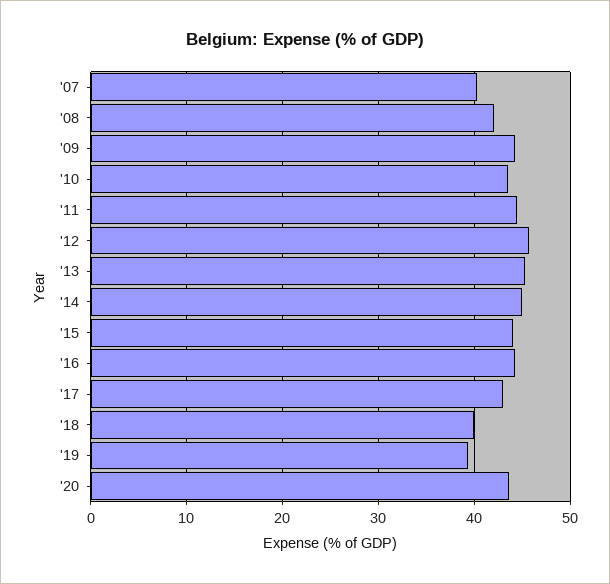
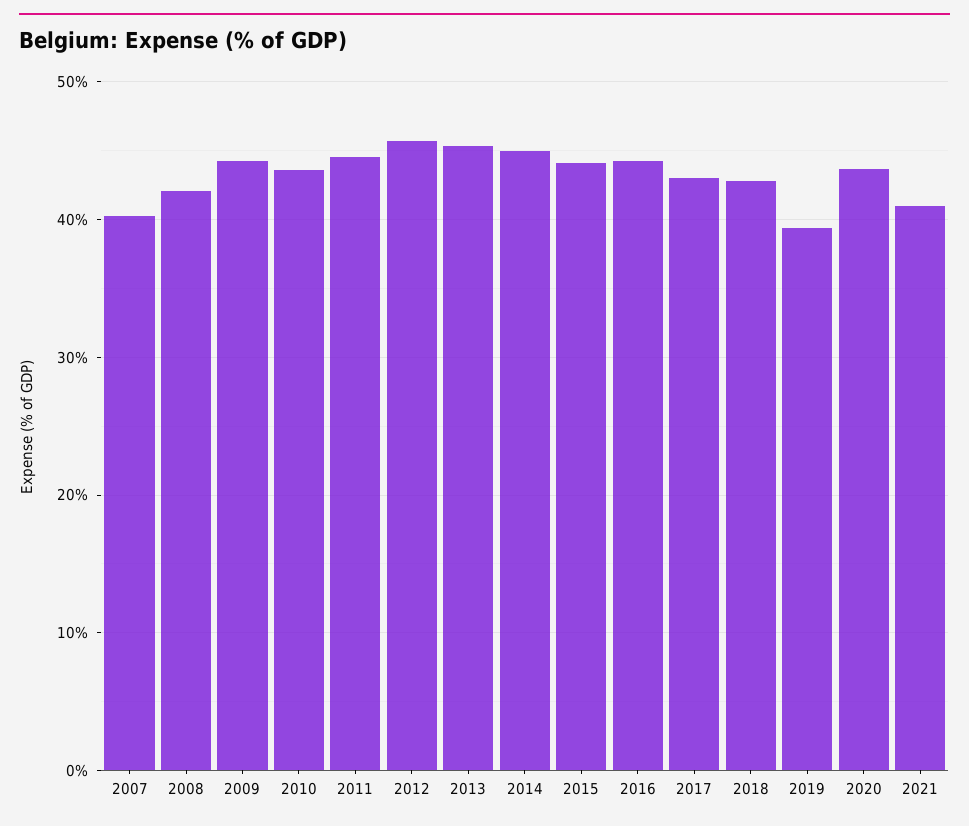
'18: 40 -> 43
2021: none -> 41

